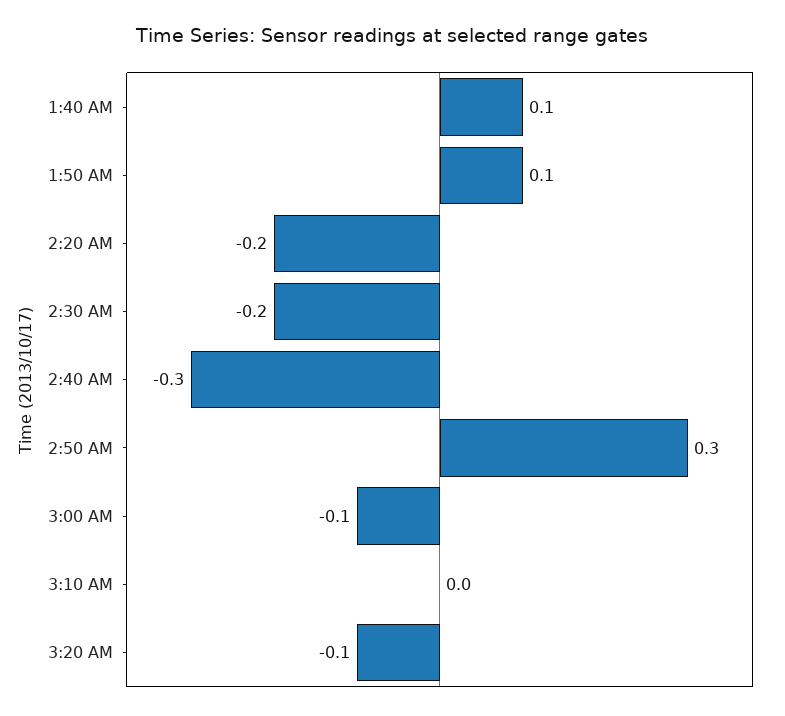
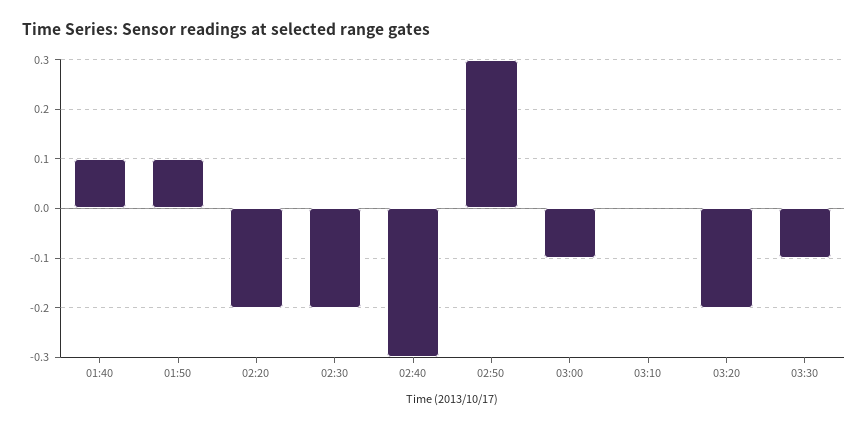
3:20 AM: -0.1 -> -0.2
03:30: none -> -0.1

